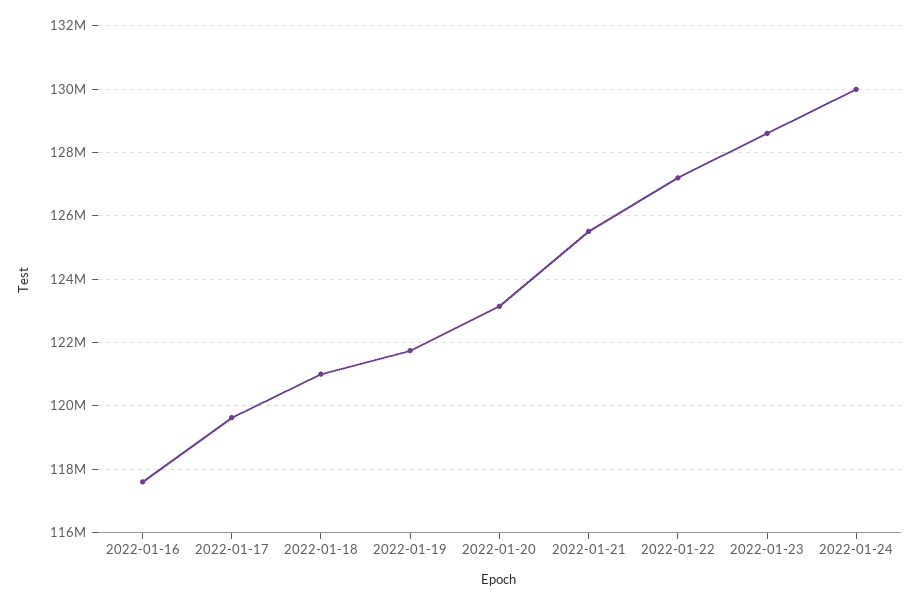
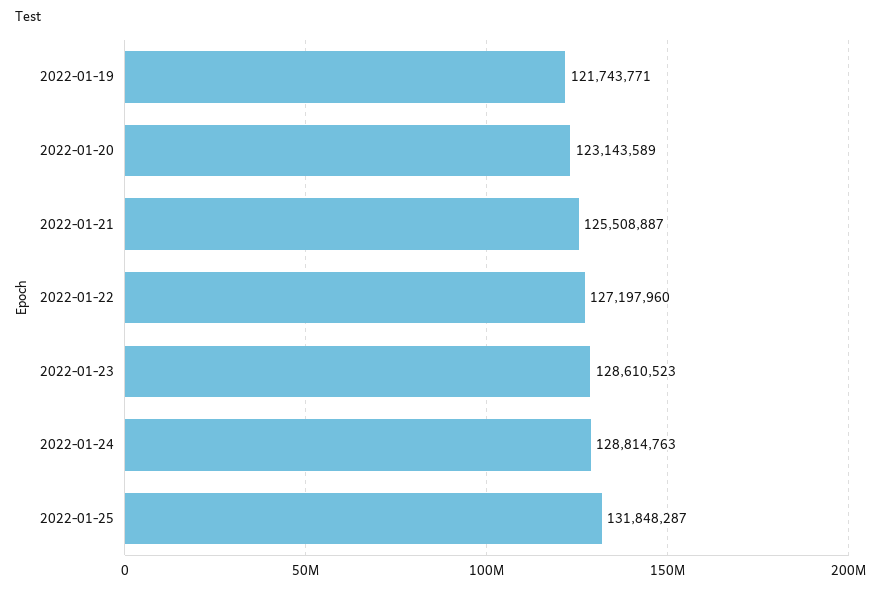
2022-01-16: 117600000 -> none
2022-01-17: 119600000 -> none
2022-01-18: 121000000 -> none
2022-01-24: 130000000 -> 128814763
2022-01-25: none -> 131848287

